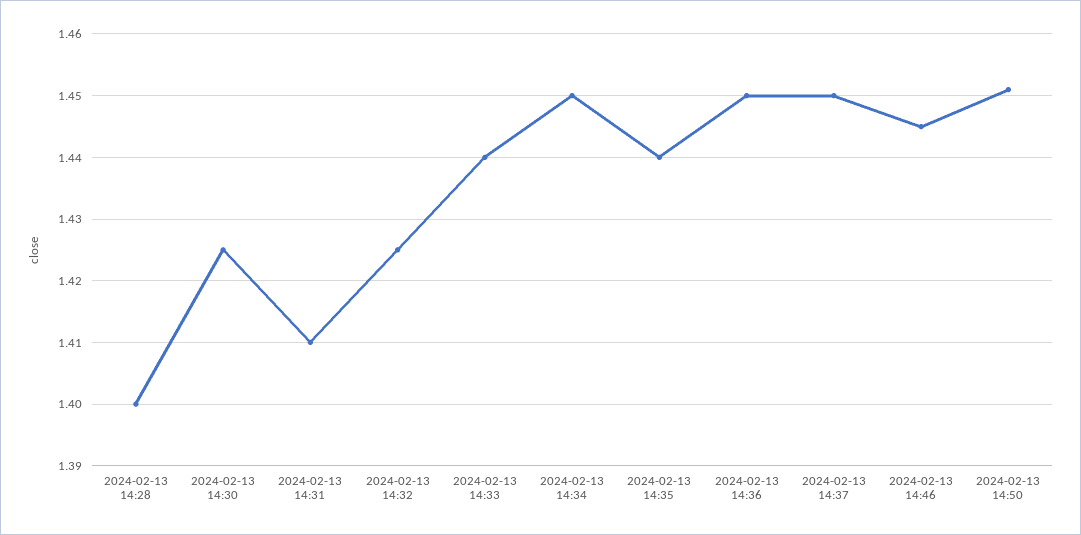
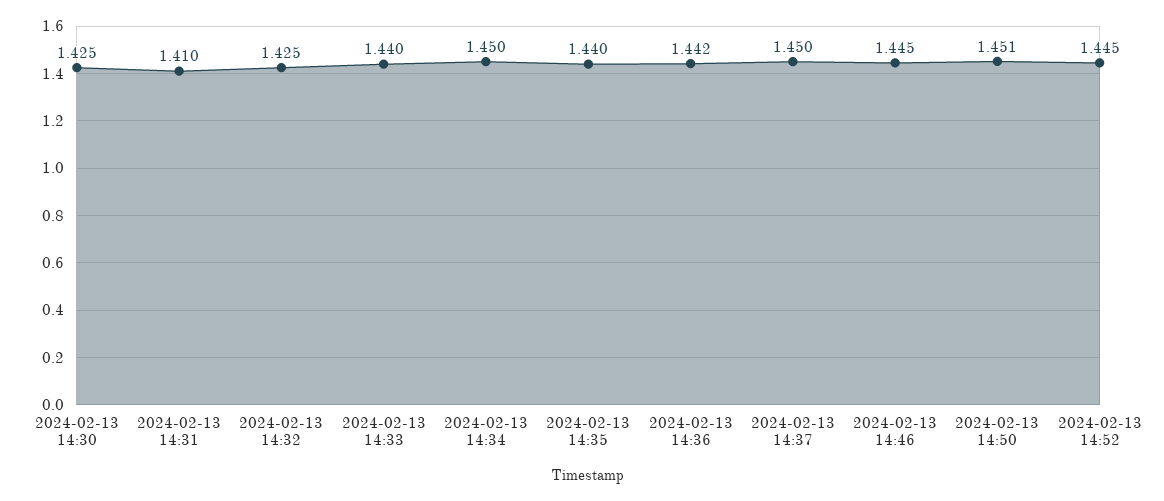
2024-02-13 14:28: 1.4 -> none
2024-02-13 14:36: 1.45 -> 1.442
2024-02-13 14:52: none -> 1.445

